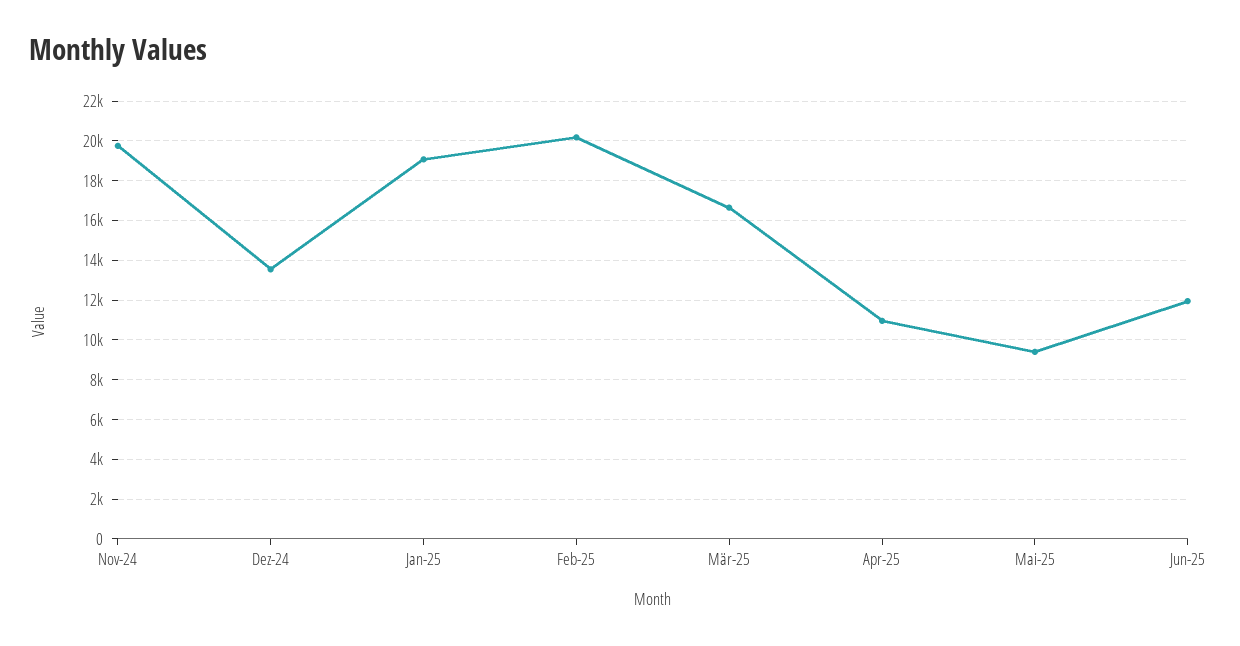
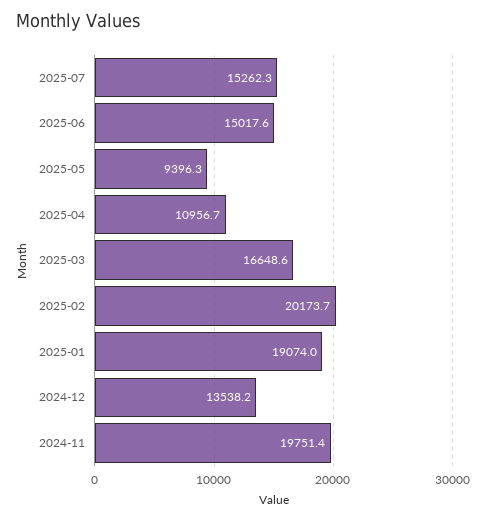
Jun-25: 12000 -> 15017.6
2025-07: none -> 15262.3

